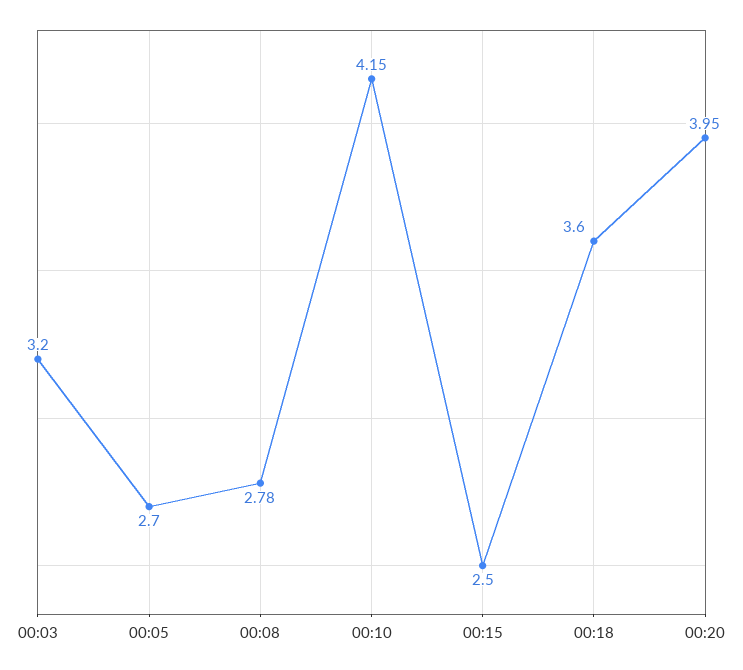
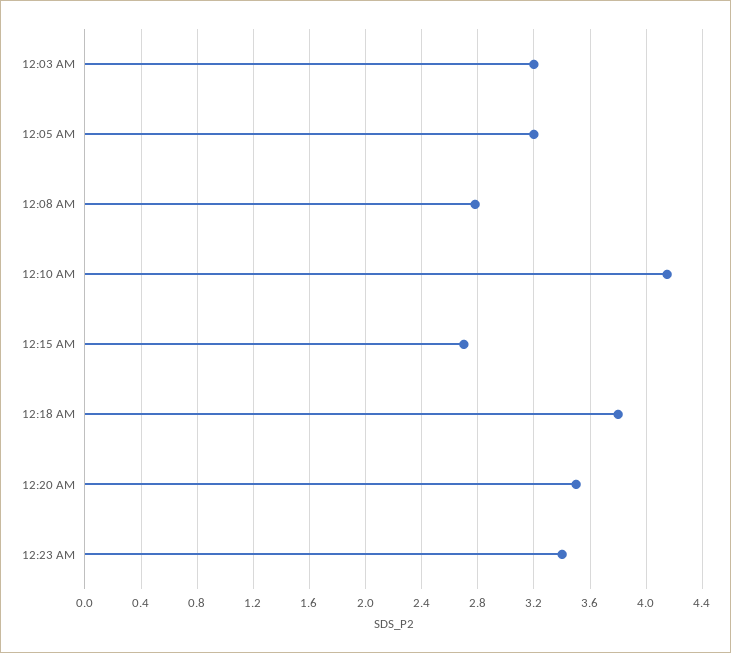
00:05: 2.7 -> 3.2
00:15: 2.5 -> 2.7
00:18: 3.6 -> 3.8
00:20: 3.95 -> 3.5
12:23 AM: none -> 3.4

